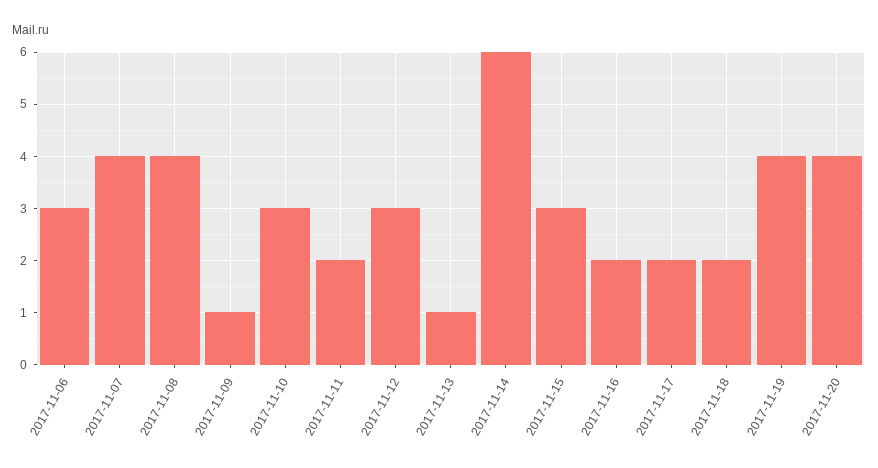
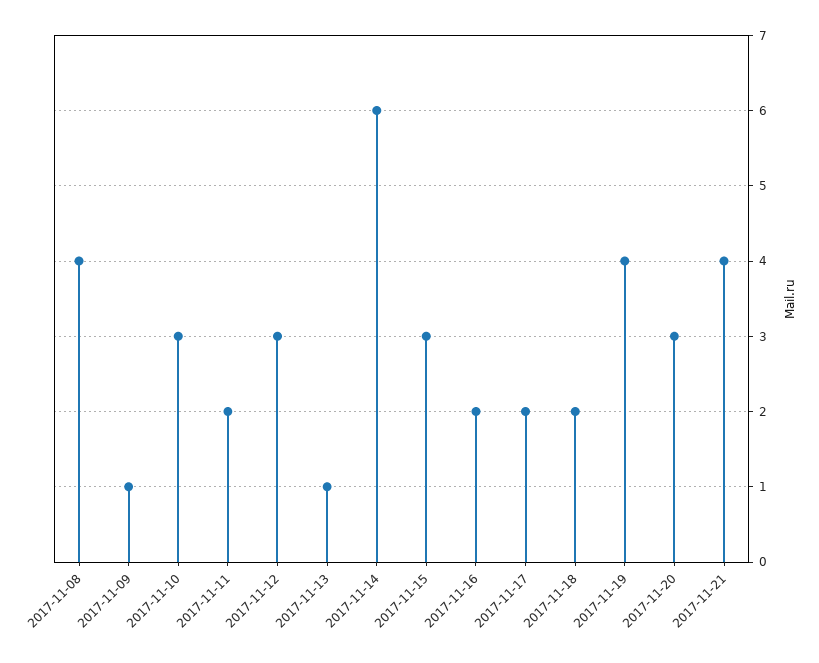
2017-11-06: 3 -> none
2017-11-07: 4 -> none
2017-11-20: 4 -> 3
2017-11-21: none -> 4

